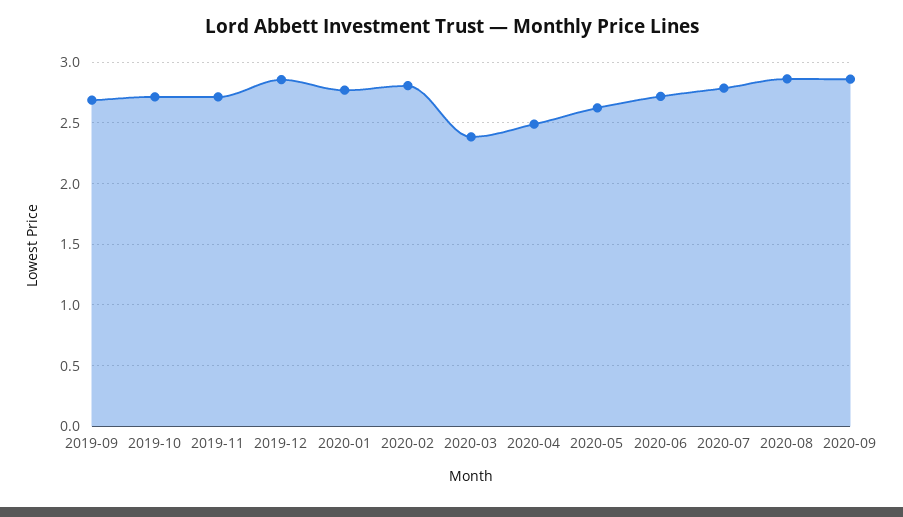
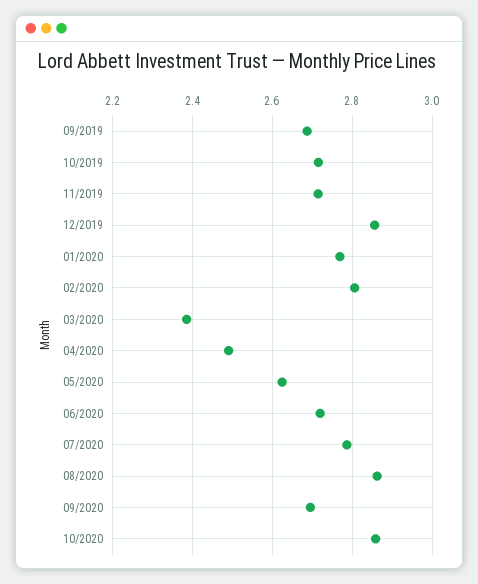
2020-09: 2.85 -> 2.7
10/2020: none -> 2.86

